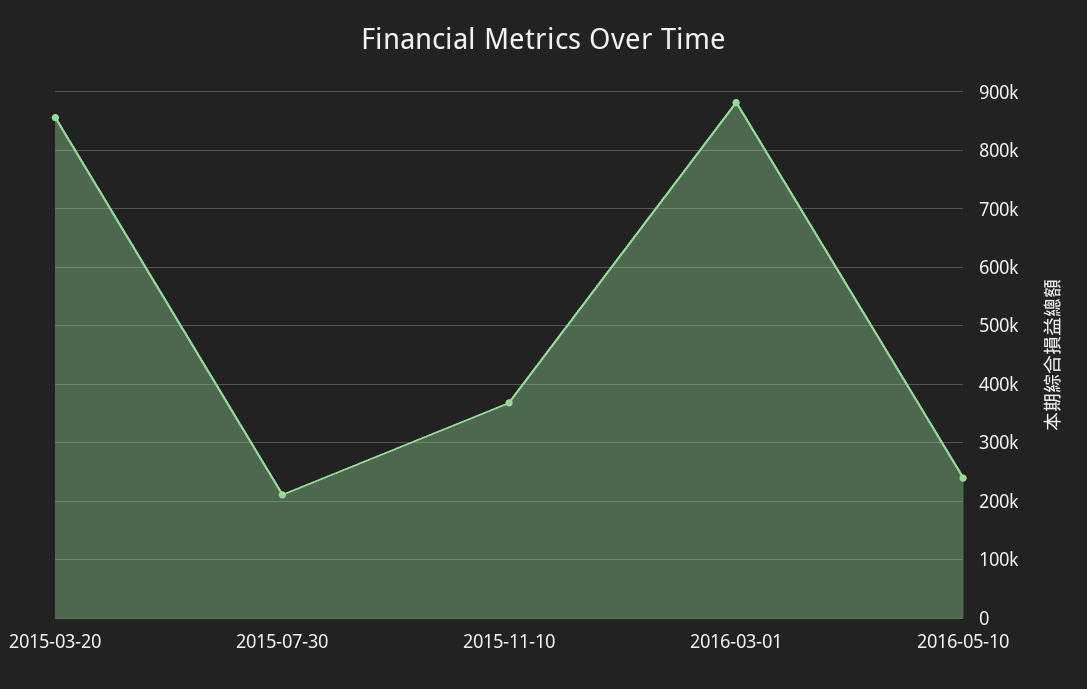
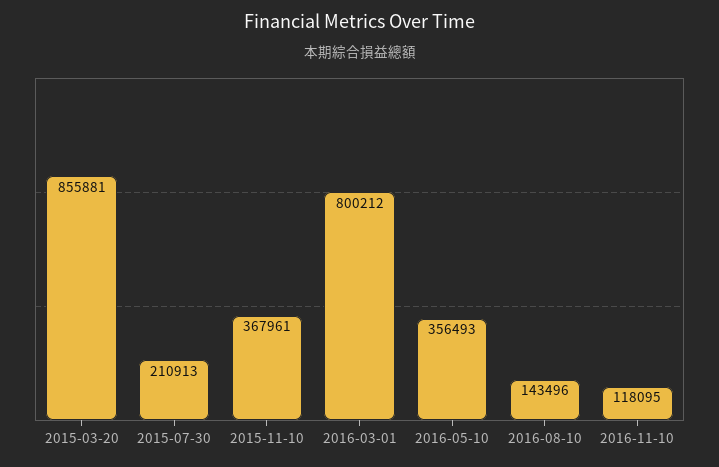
2016-03-01: 880000 -> 800212
2016-05-10: 240000 -> 356493
2016-08-10: none -> 143496
2016-11-10: none -> 118095

